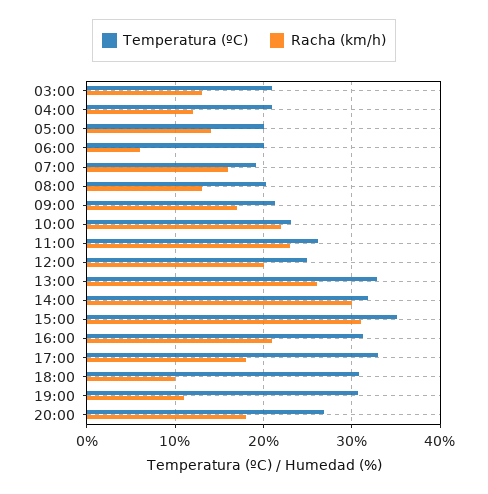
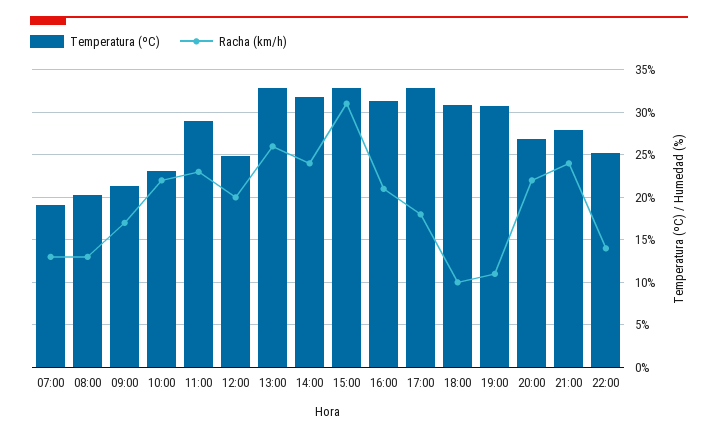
Temperatura (ºC), 03:00: 21 -> none
Racha (km/h), 03:00: 13 -> none
Temperatura (ºC), 04:00: 21 -> none
Racha (km/h), 04:00: 12 -> none
Temperatura (ºC), 05:00: 20 -> none
Racha (km/h), 05:00: 14 -> none
Temperatura (ºC), 06:00: 20 -> none
Racha (km/h), 06:00: 6 -> none
Racha (km/h), 07:00: 16 -> 13
Temperatura (ºC), 11:00: 26 -> 29
Racha (km/h), 14:00: 30 -> 24
Temperatura (ºC), 15:00: 35 -> 33
Racha (km/h), 20:00: 18 -> 22
Temperatura (ºC), 21:00: none -> 28
Racha (km/h), 21:00: none -> 24
Temperatura (ºC), 22:00: none -> 25
Racha (km/h), 22:00: none -> 14

